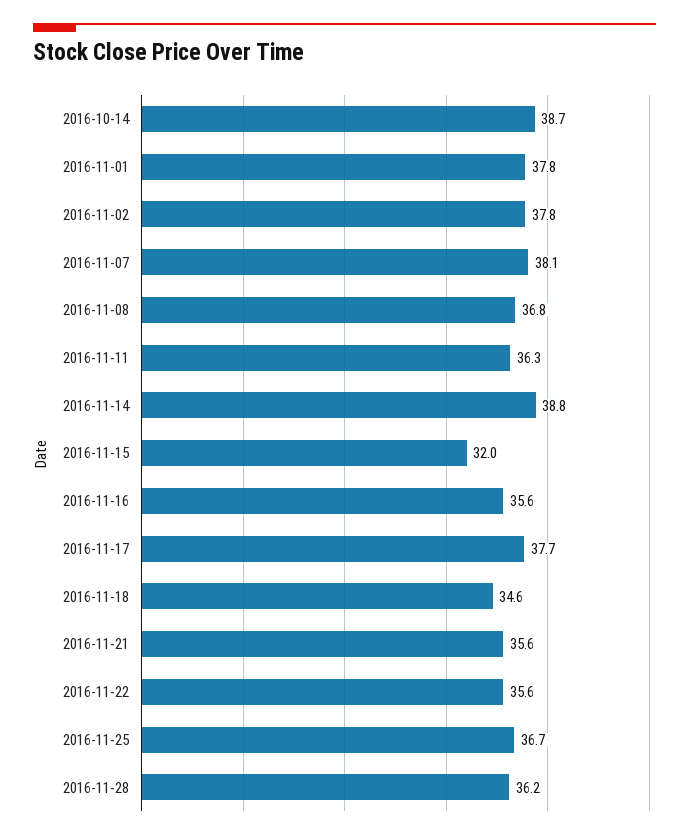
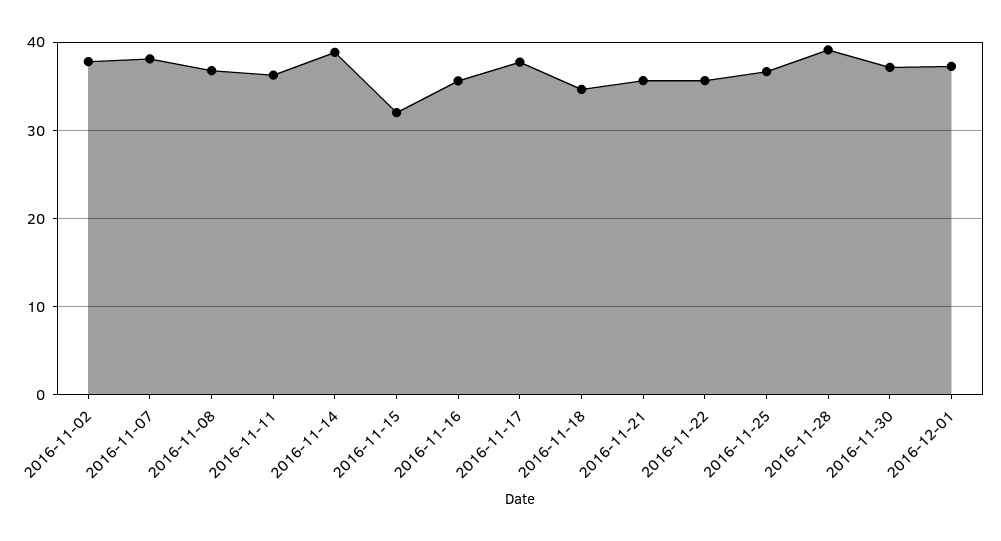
2016-10-14: 38.7 -> none
2016-11-01: 37.8 -> none
2016-11-28: 36.2 -> 39
2016-11-30: none -> 37
2016-12-01: none -> 37

